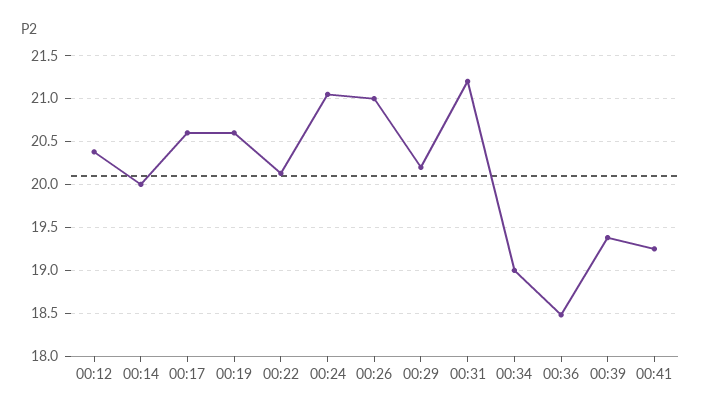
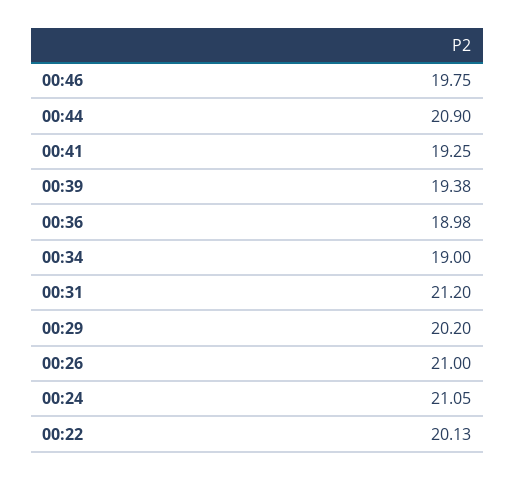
00:12: 20.4 -> none
00:14: 20 -> none
00:17: 20.6 -> none
00:19: 20.6 -> none
00:36: 18.5 -> 18.98
00:46: none -> 19.75
00:44: none -> 20.9

